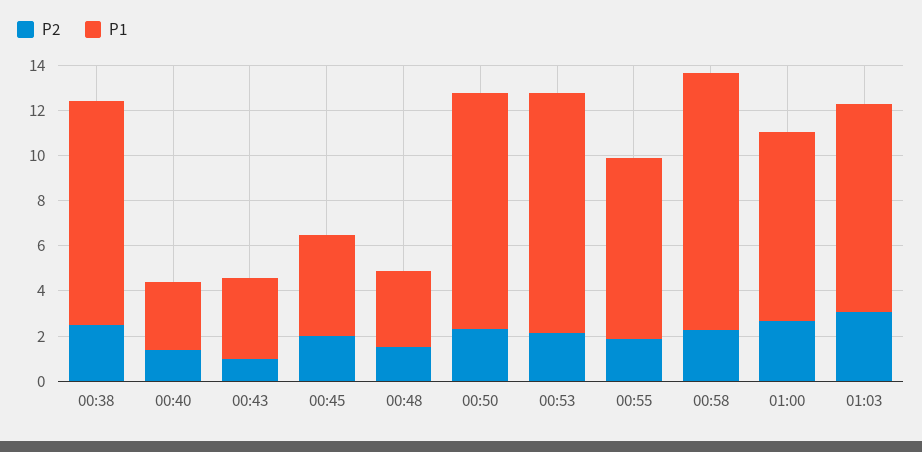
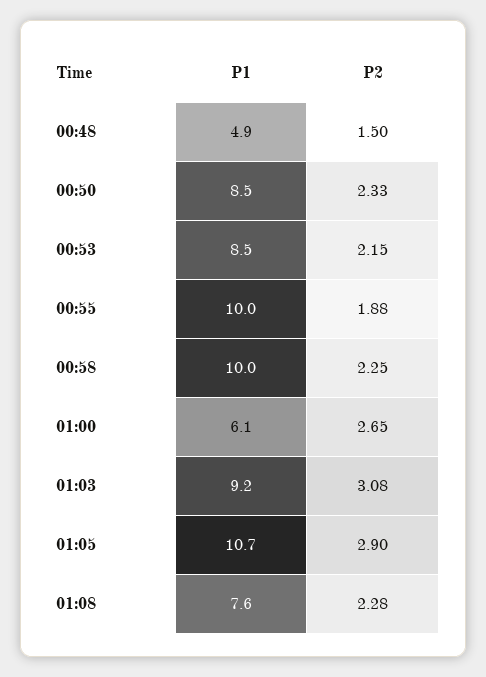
P2, 00:38: 2.5 -> none
P1, 00:38: 10 -> none
P2, 00:40: 1.5 -> none
P1, 00:40: 3 -> none
P2, 00:43: 1 -> none
P1, 00:43: 3.5 -> none
P2, 00:45: 2 -> none
P1, 00:45: 4.5 -> none
P1, 00:48: 3.5 -> 4.9
P1, 00:50: 10.5 -> 8.5
P1, 00:53: 10.5 -> 8.5
P1, 00:55: 8 -> 10
P1, 00:58: 11.5 -> 10
P1, 01:00: 8.5 -> 6.1
P1, 01:05: none -> 10.7
P2, 01:05: none -> 2.9
P1, 01:08: none -> 7.6
P2, 01:08: none -> 2.28

